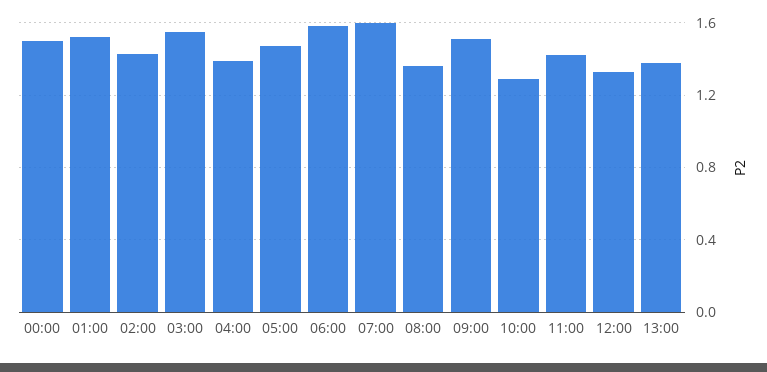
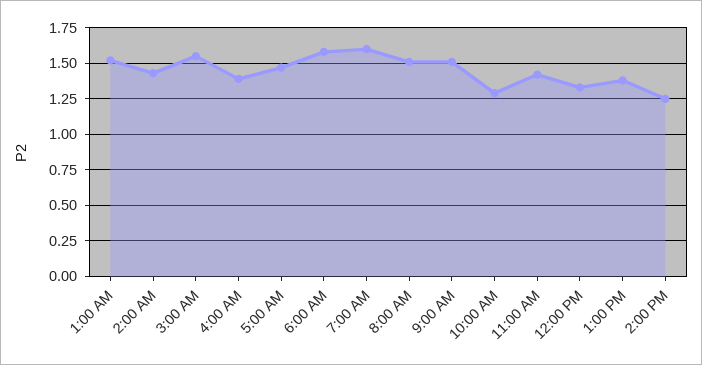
00:00: 1.5 -> none
08:00: 1.35 -> 1.5
2:00 PM: none -> 1.25

